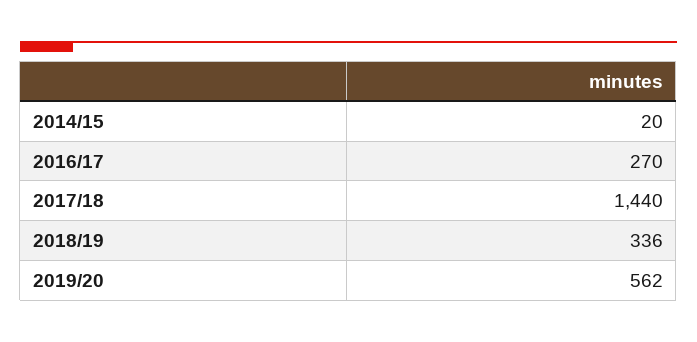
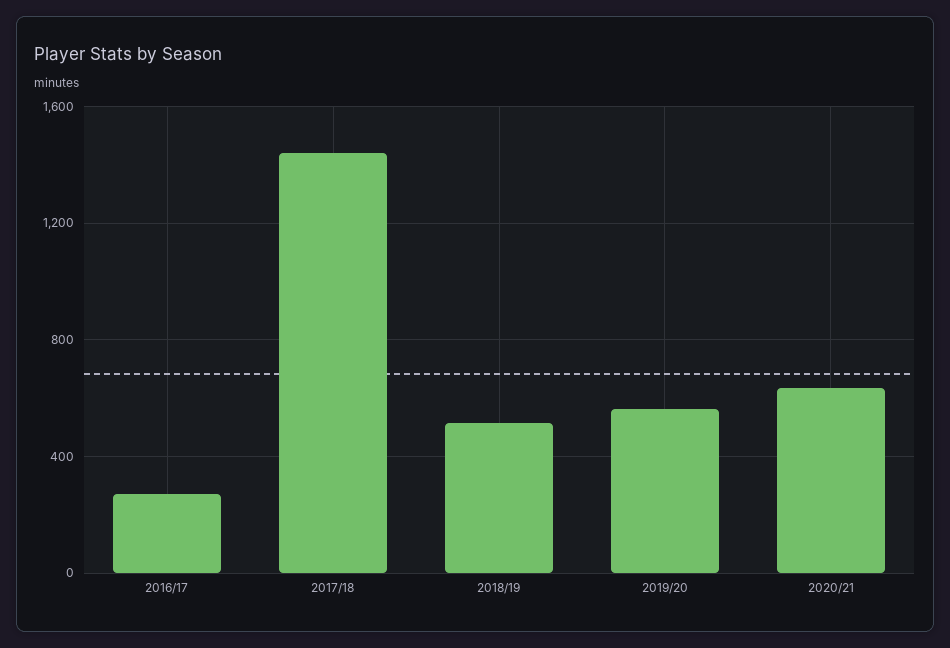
2014/15: 20 -> none
2018/19: 336 -> 500
2020/21: none -> 650

